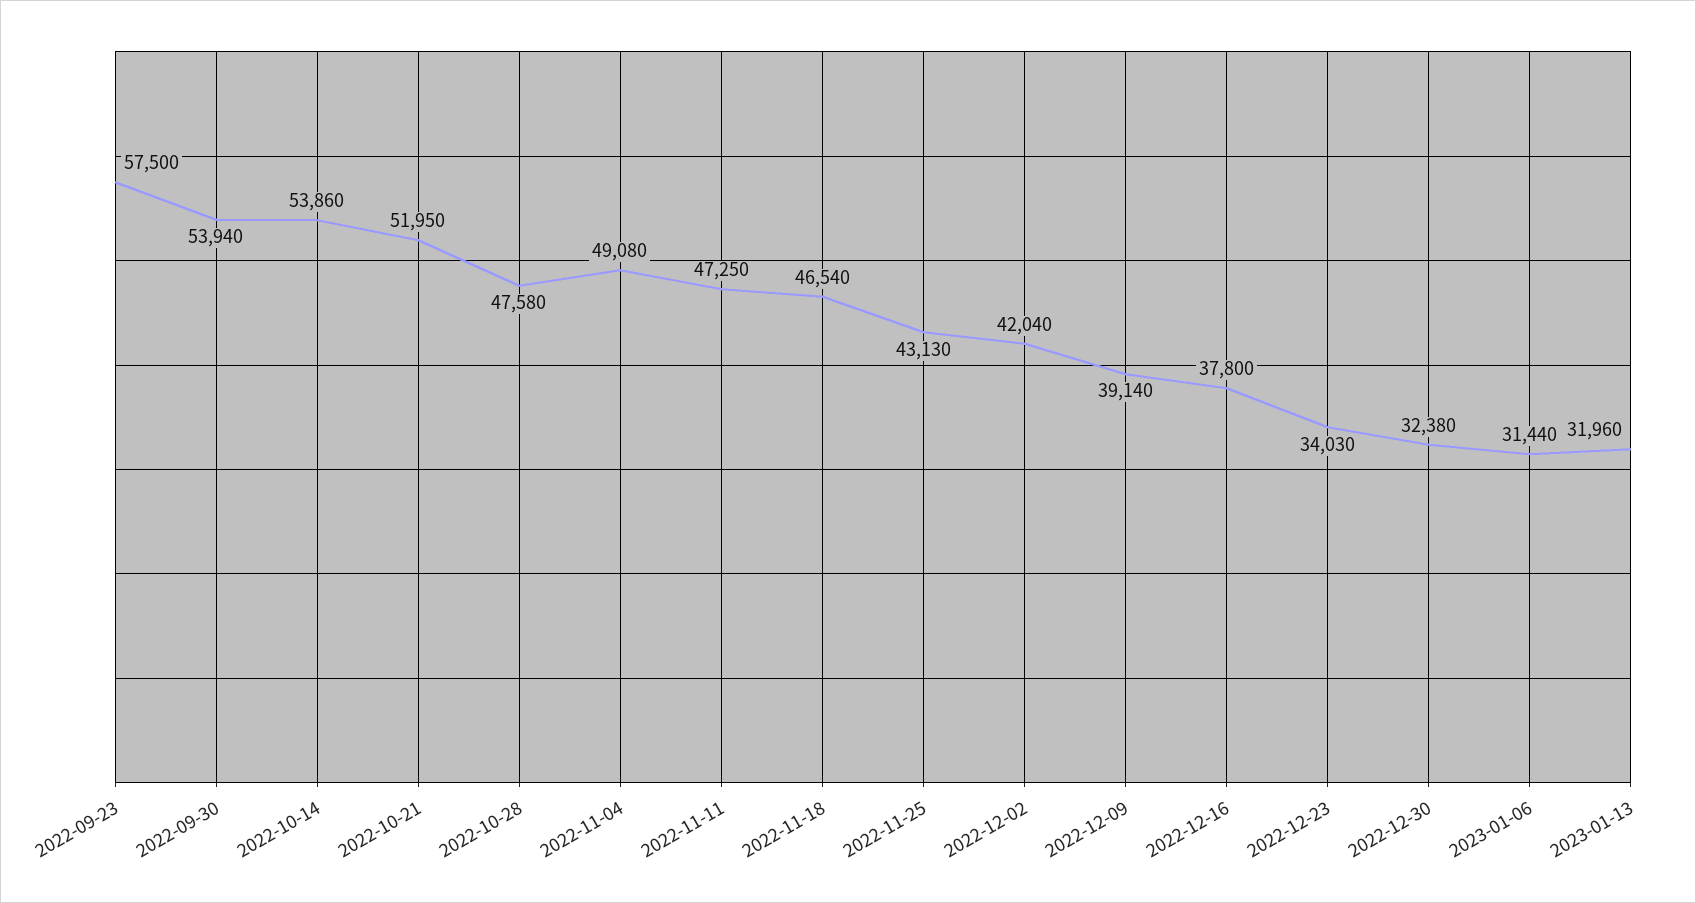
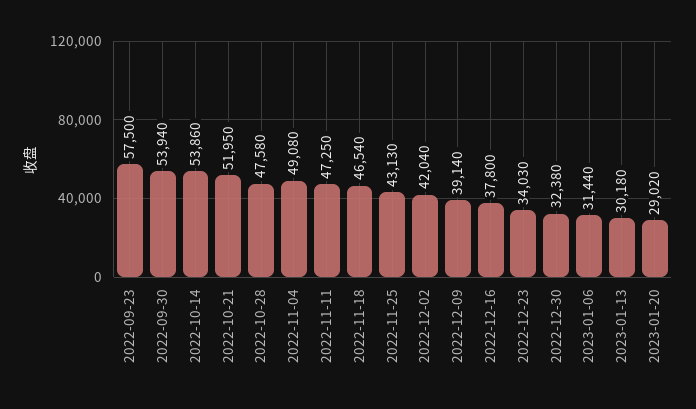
2023-01-13: 31960 -> 30180
2023-01-20: none -> 29020

